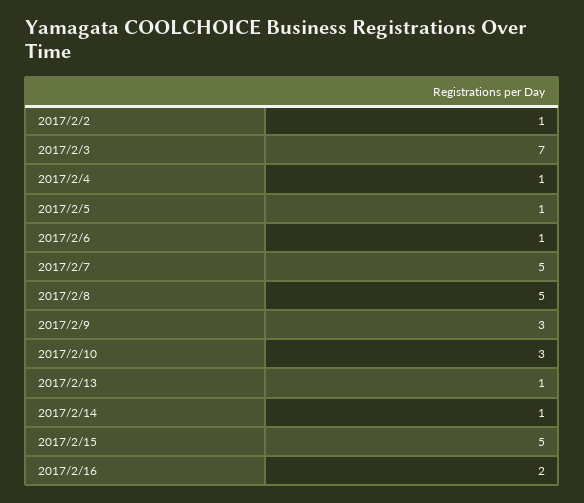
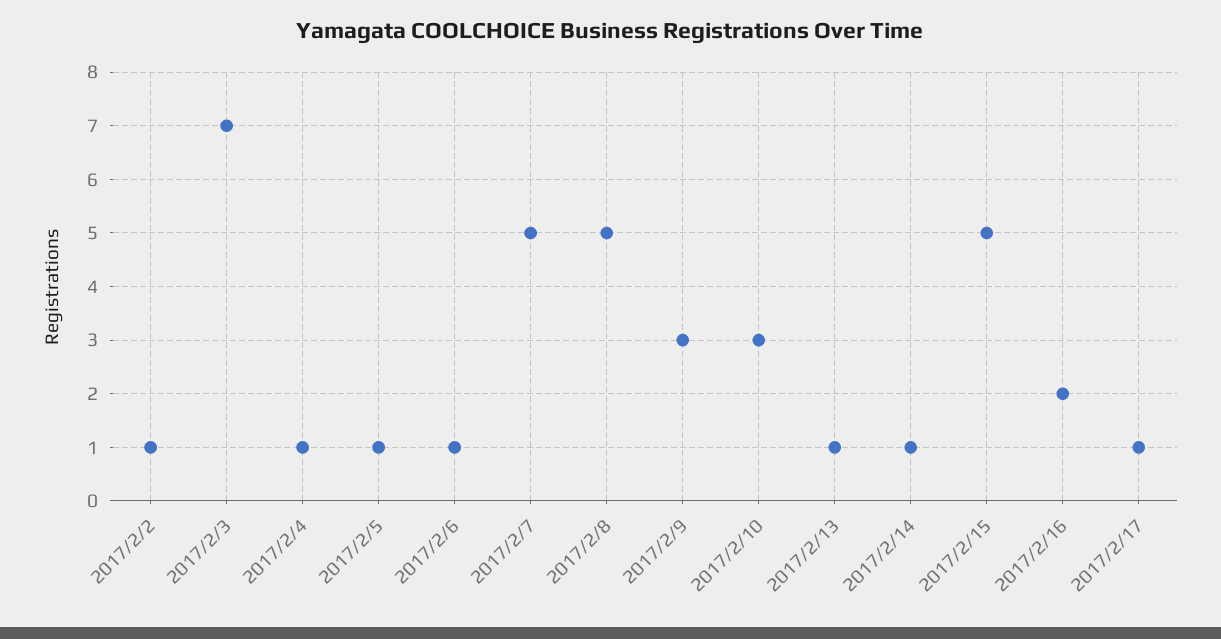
2017/2/17: none -> 1

